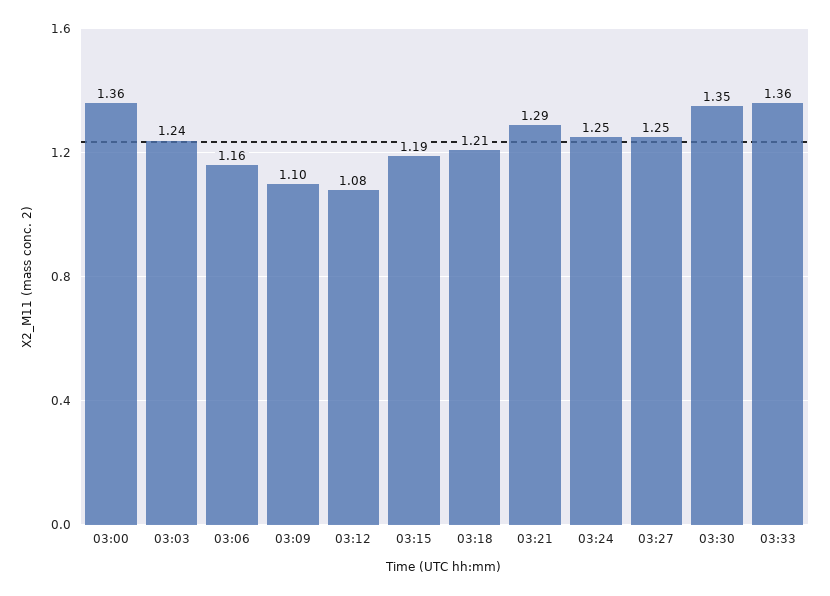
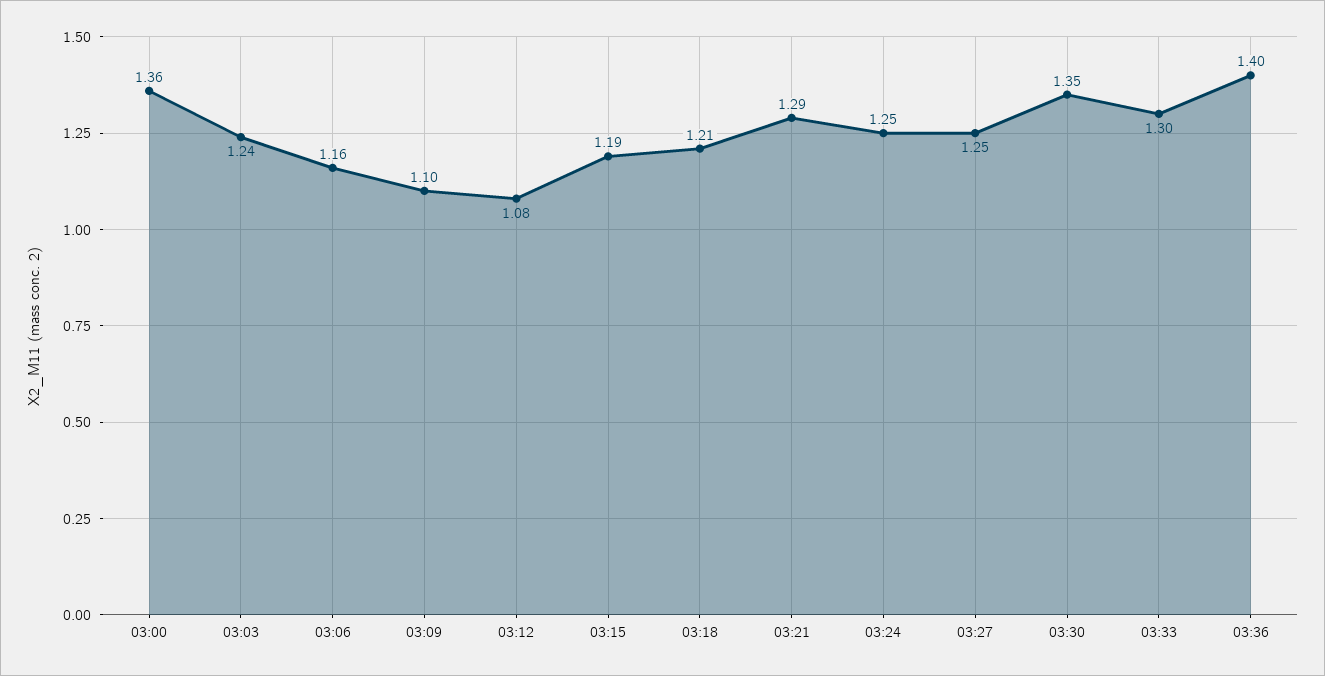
03:33: 1.36 -> 1.3
03:36: none -> 1.4

